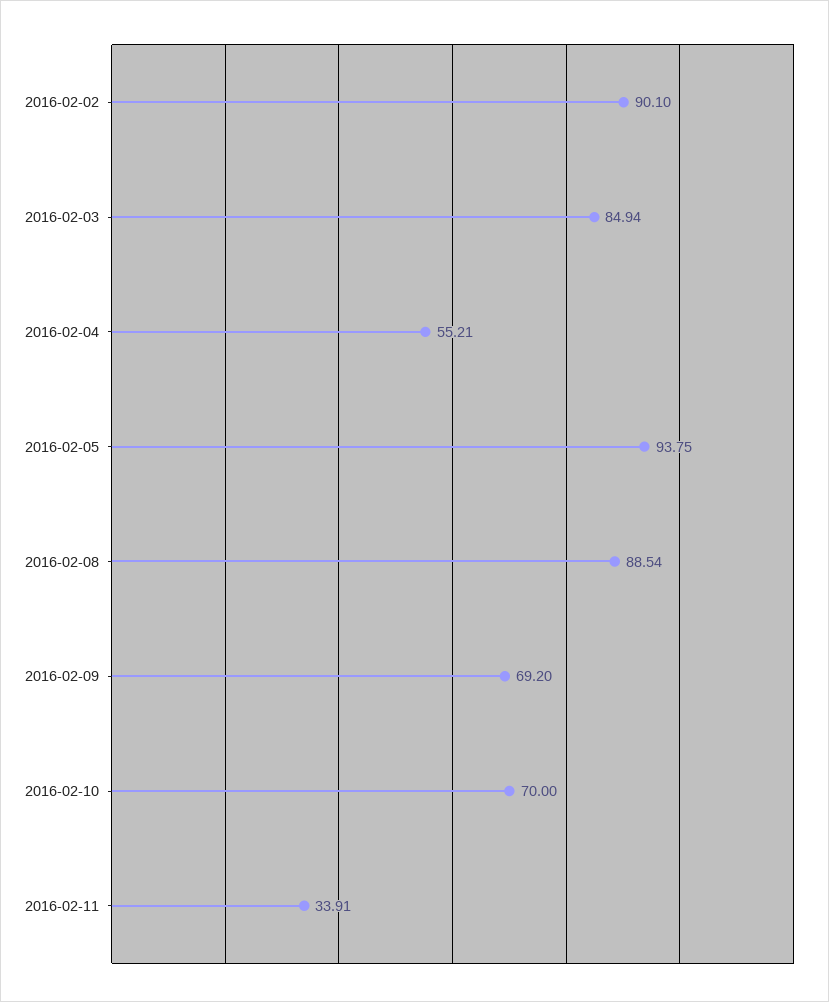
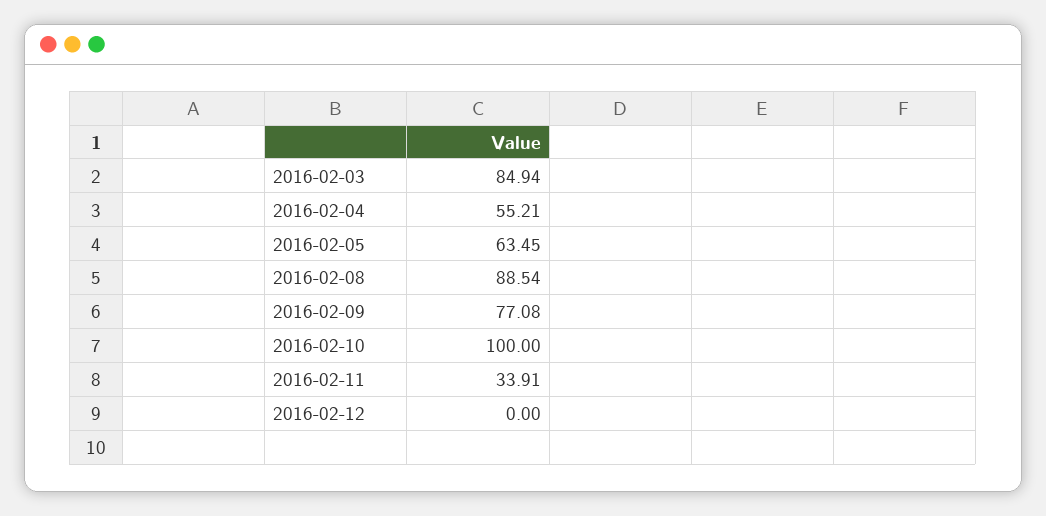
2016-02-02: 90.1 -> none
2016-02-05: 93.75 -> 63.45
2016-02-09: 69.2 -> 77.08
2016-02-10: 70 -> 100
2016-02-12: none -> 0

